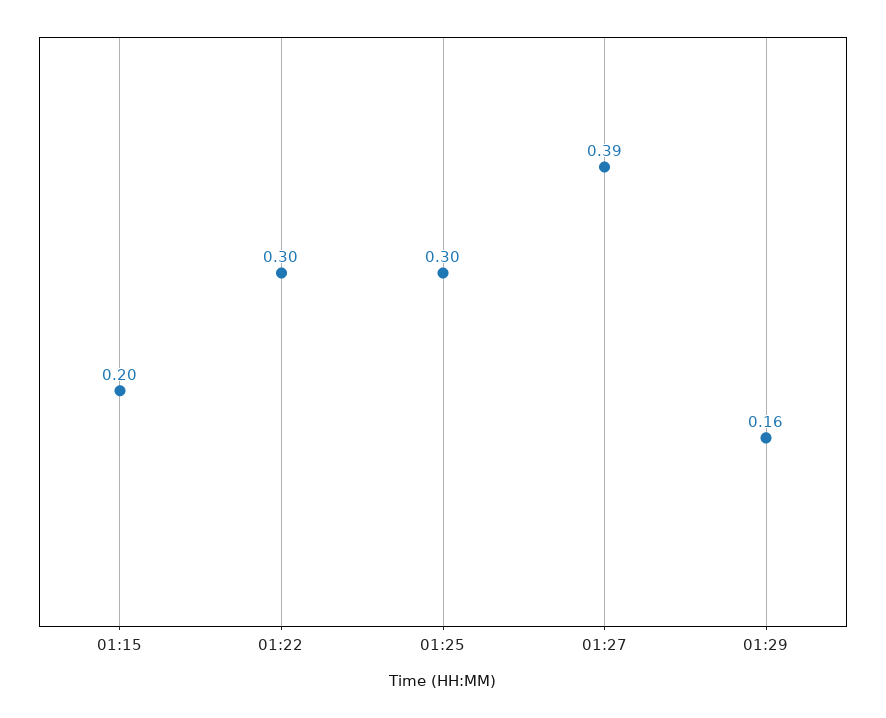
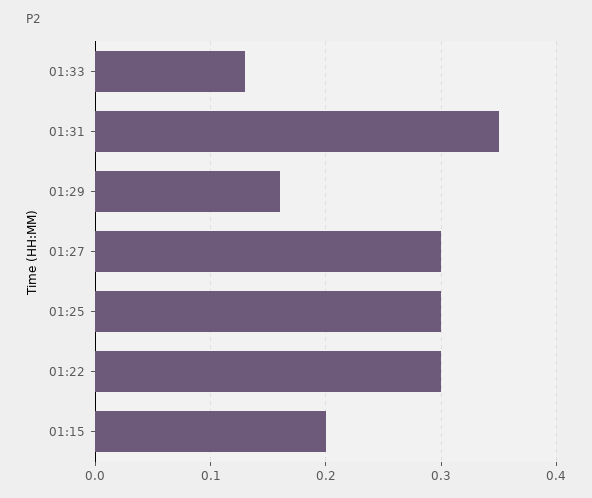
01:27: 0.39 -> 0.3
01:33: none -> 0.13
01:31: none -> 0.35

